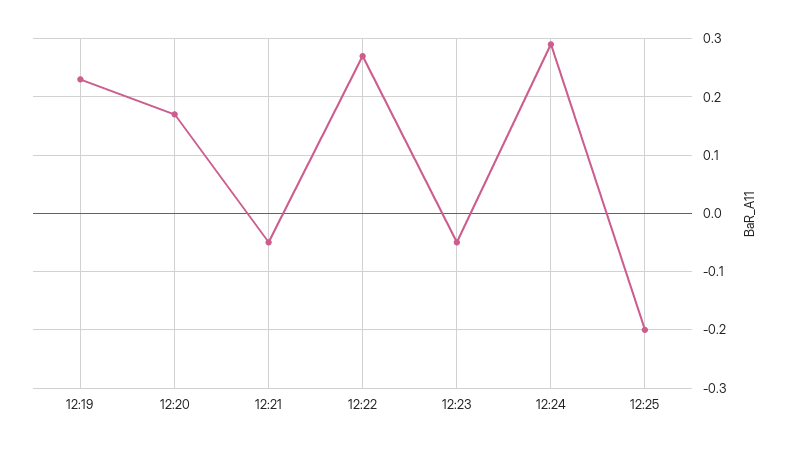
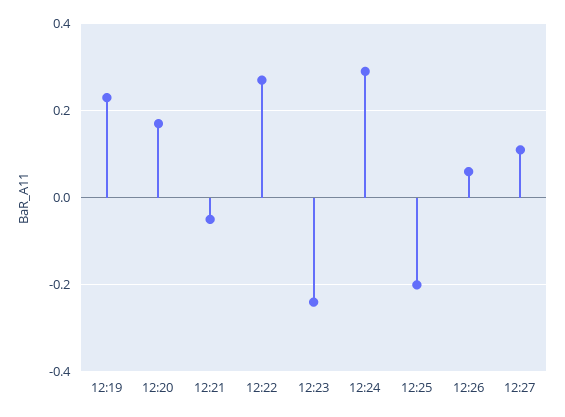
12:23: -0.05 -> -0.25
12:26: none -> 0.05
12:27: none -> 0.1

